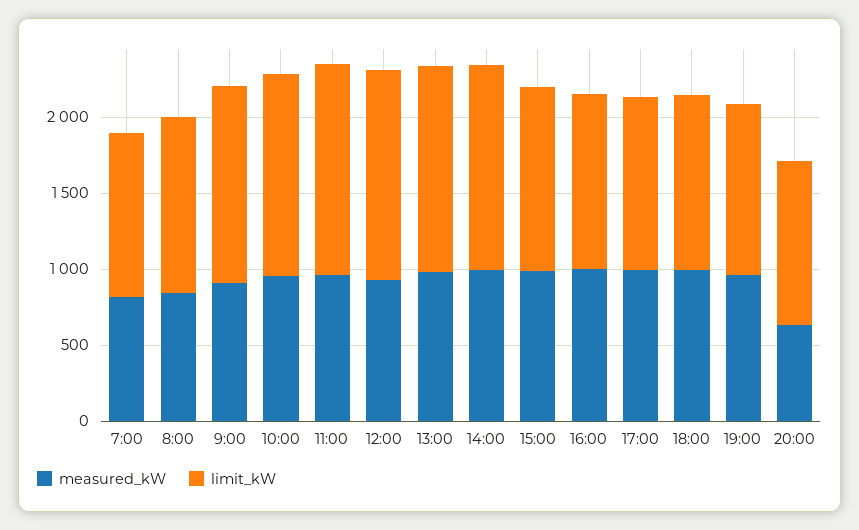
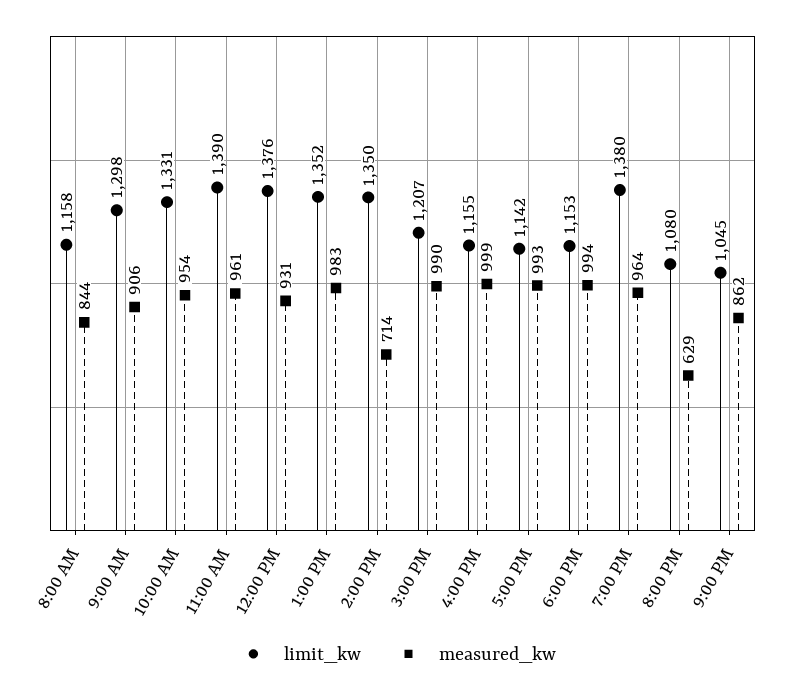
measured_kW, 7:00: 800 -> none
limit_kW, 7:00: 1100 -> none
measured_kW, 14:00: 1000 -> 714
limit_kW, 19:00: 1100 -> 1380
limit_kW, 9:00 PM: none -> 1045
measured_kW, 9:00 PM: none -> 862

